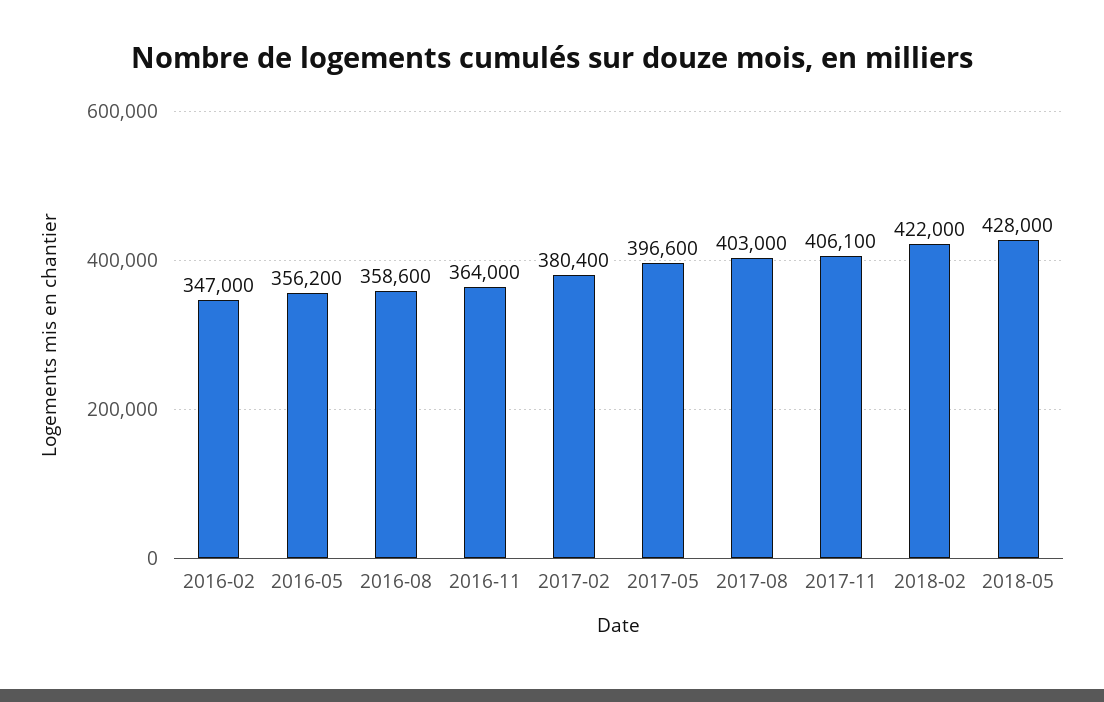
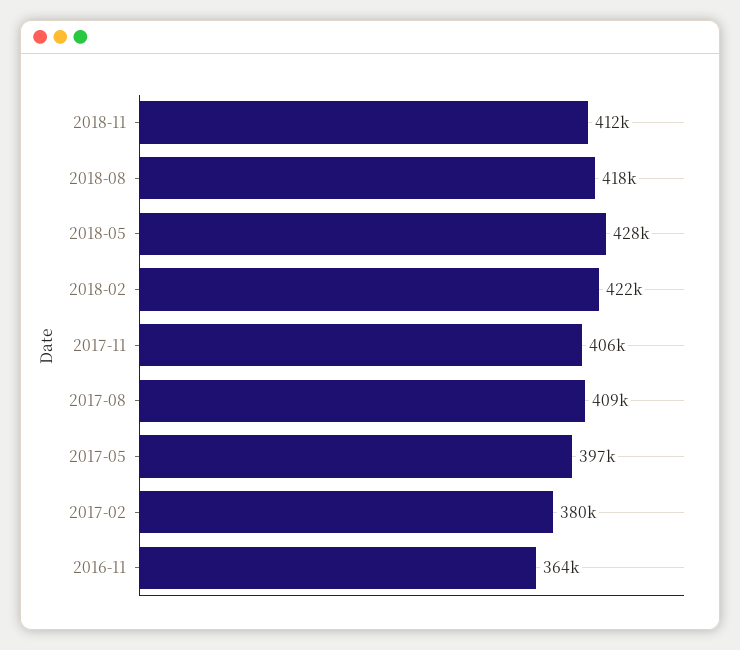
2016-02: 347000 -> none
2016-05: 356200 -> none
2016-08: 358600 -> none
2017-08: 403000 -> 409000
2018-11: none -> 412000
2018-08: none -> 418000

